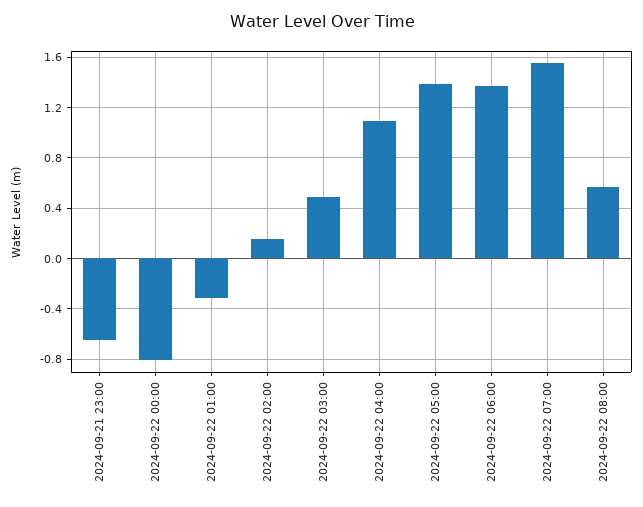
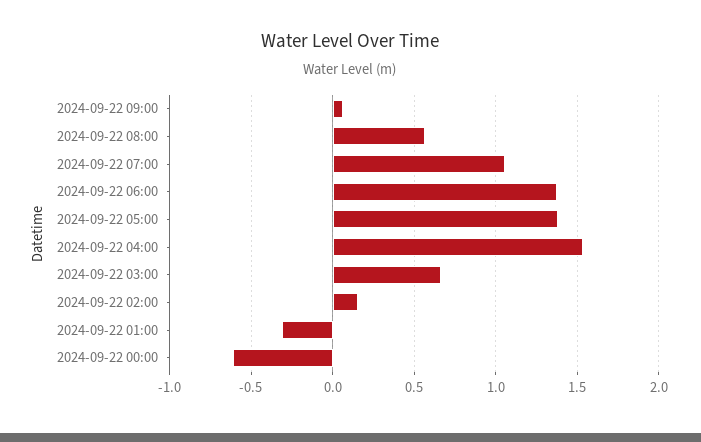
2024-09-21 23:00: -0.65 -> none
2024-09-22 00:00: -0.8 -> -0.6
2024-09-22 03:00: 0.5 -> 0.65
2024-09-22 04:00: 1.1 -> 1.55
2024-09-22 07:00: 1.55 -> 1.05
2024-09-22 09:00: none -> 0.05

